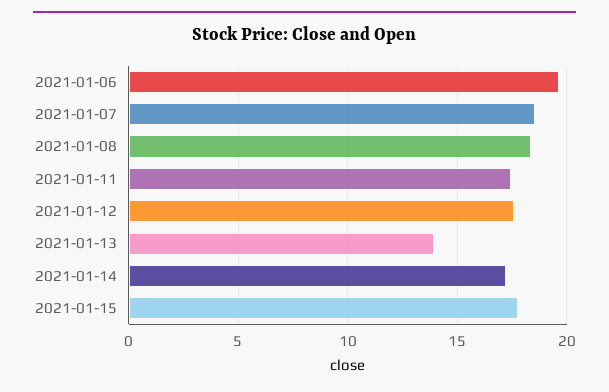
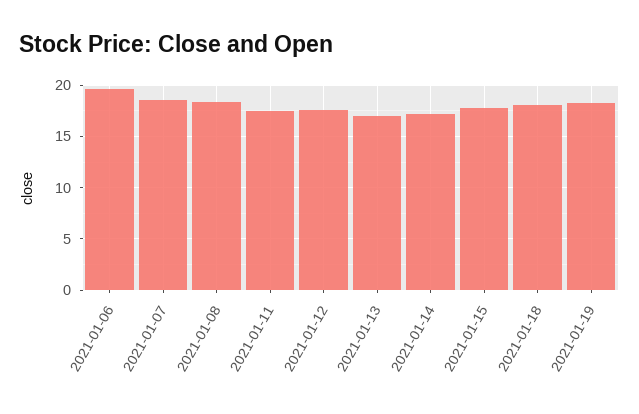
2021-01-13: 14 -> 17
2021-01-18: none -> 18
2021-01-19: none -> 18

